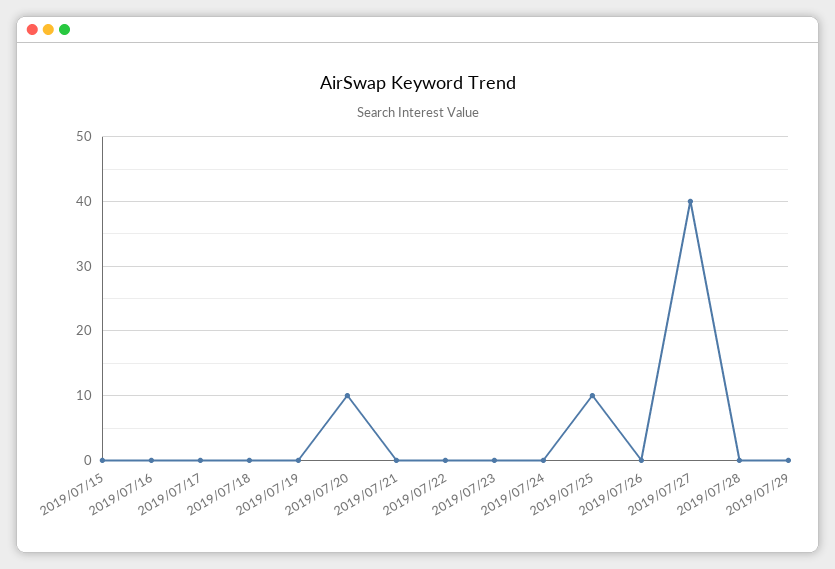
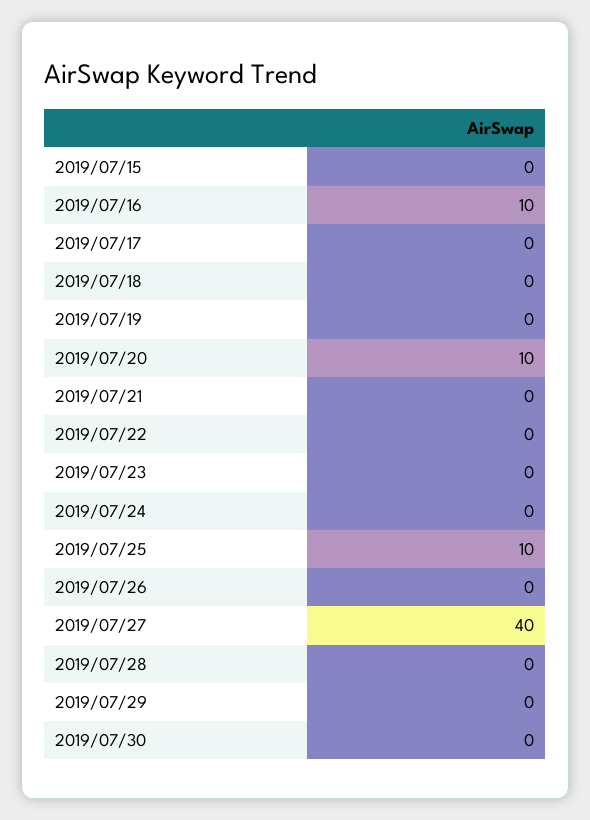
2019/07/16: 0 -> 10
2019/07/30: none -> 0

